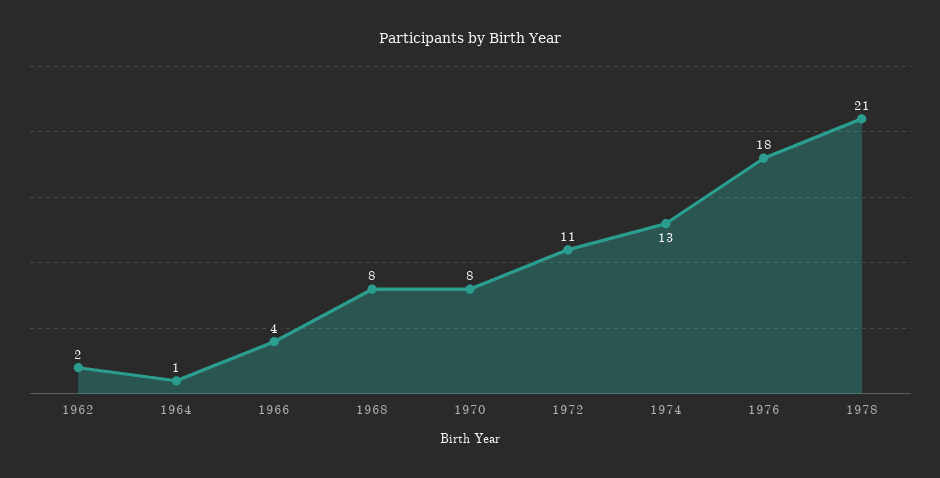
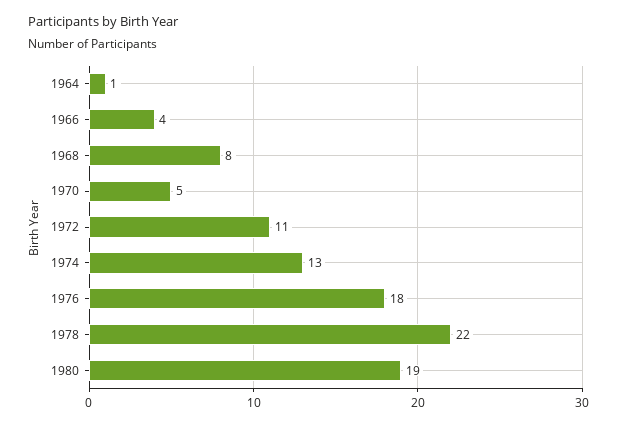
1962: 2 -> none
1970: 8 -> 5
1978: 21 -> 22
1980: none -> 19

